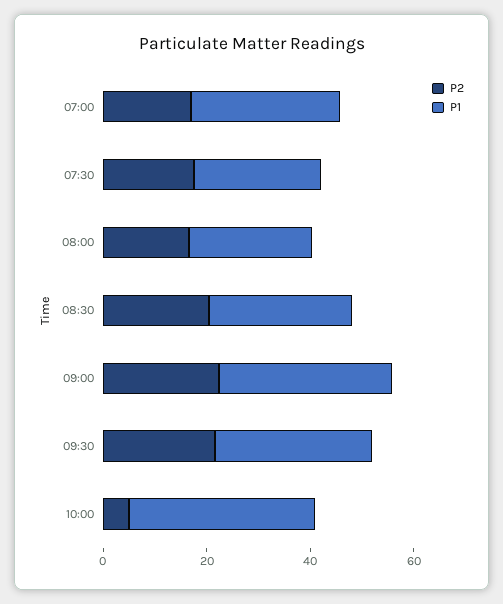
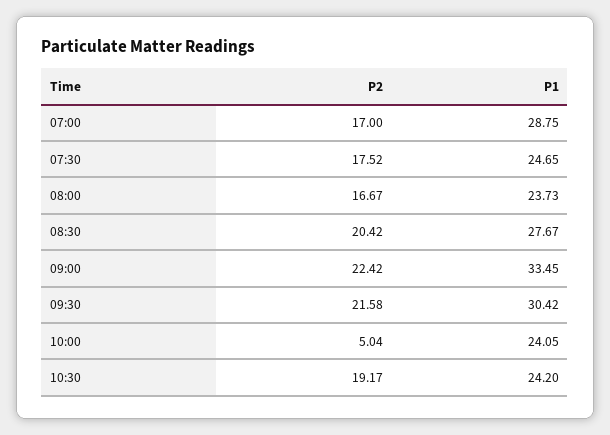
P1, 10:00: 35 -> 24.05
P2, 10:30: none -> 19.17
P1, 10:30: none -> 24.2

